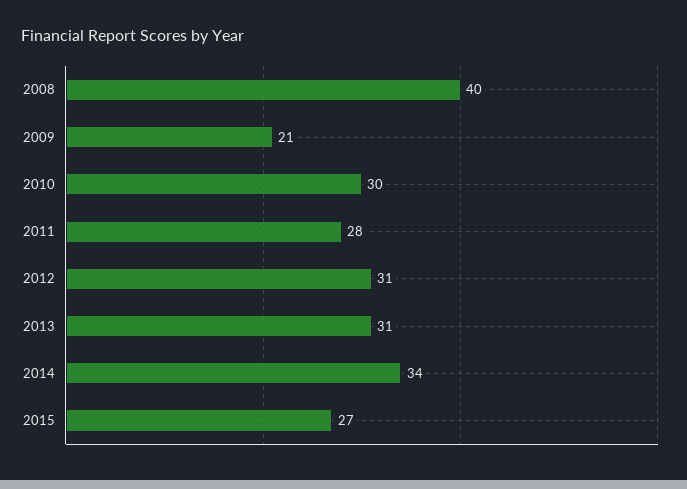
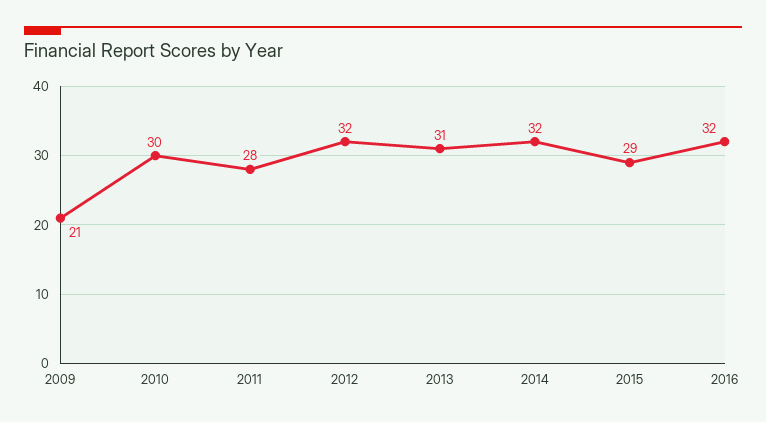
2008: 40 -> none
2012: 31 -> 32
2014: 34 -> 32
2015: 27 -> 29
2016: none -> 32

